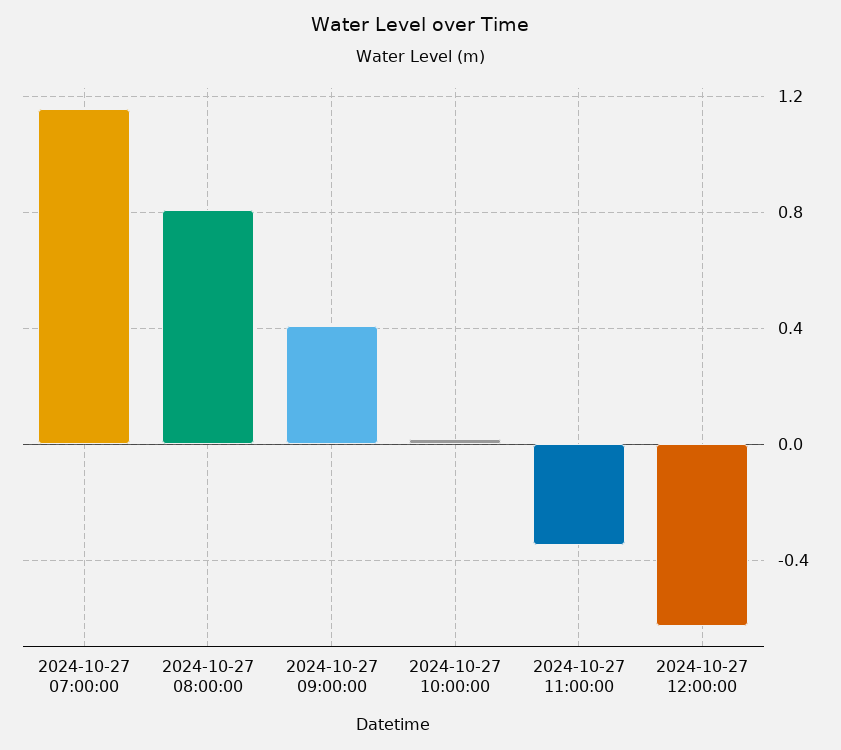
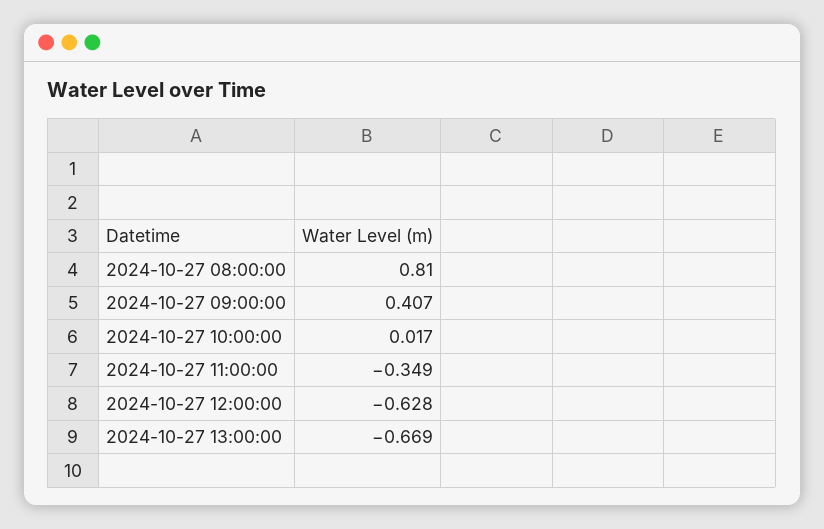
2024-10-27 07:00:00: 1.15 -> none
2024-10-27 13:00:00: none -> -0.669

